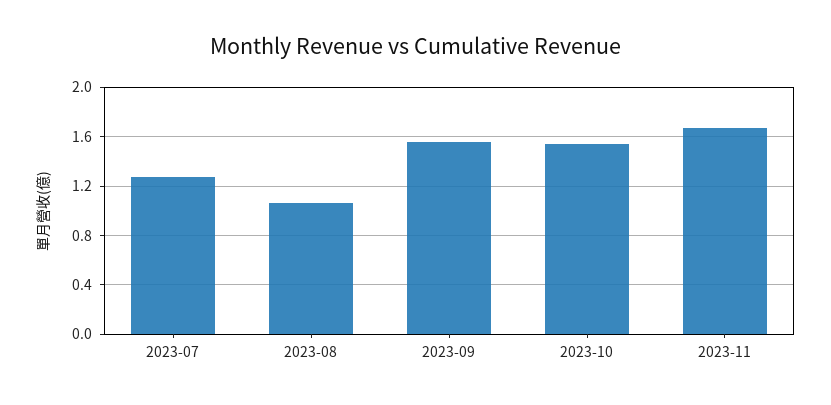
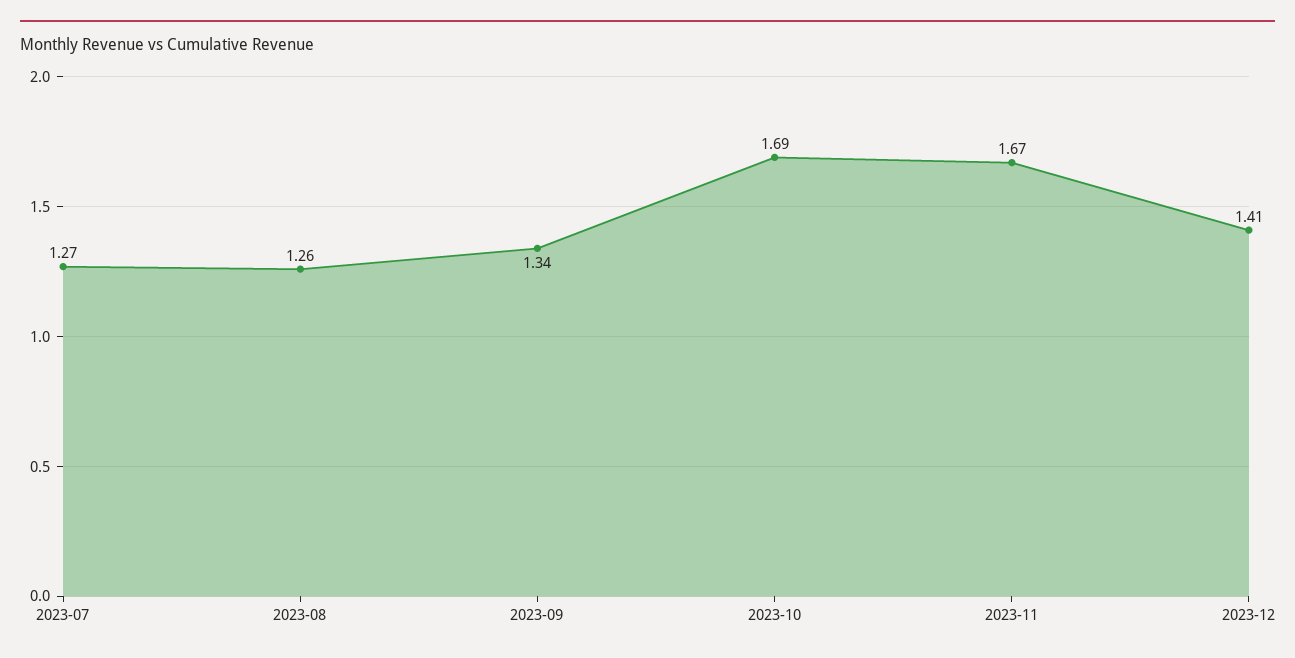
2023-08: 1.05 -> 1.26
2023-09: 1.55 -> 1.34
2023-10: 1.55 -> 1.69
2023-12: none -> 1.41

